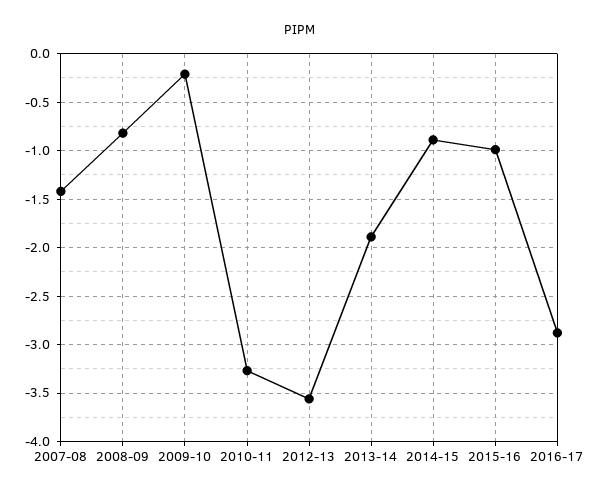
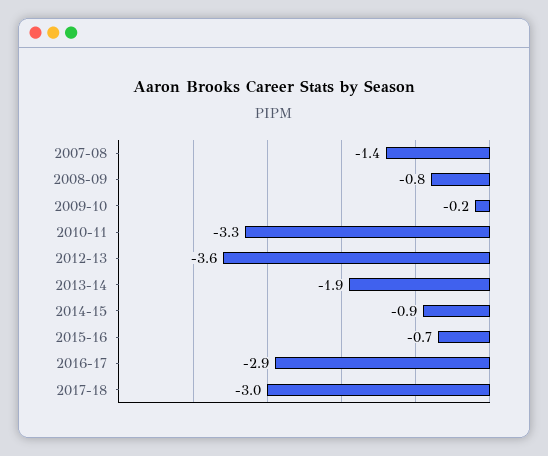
2015-16: -1 -> -0.7
2017-18: none -> -3

